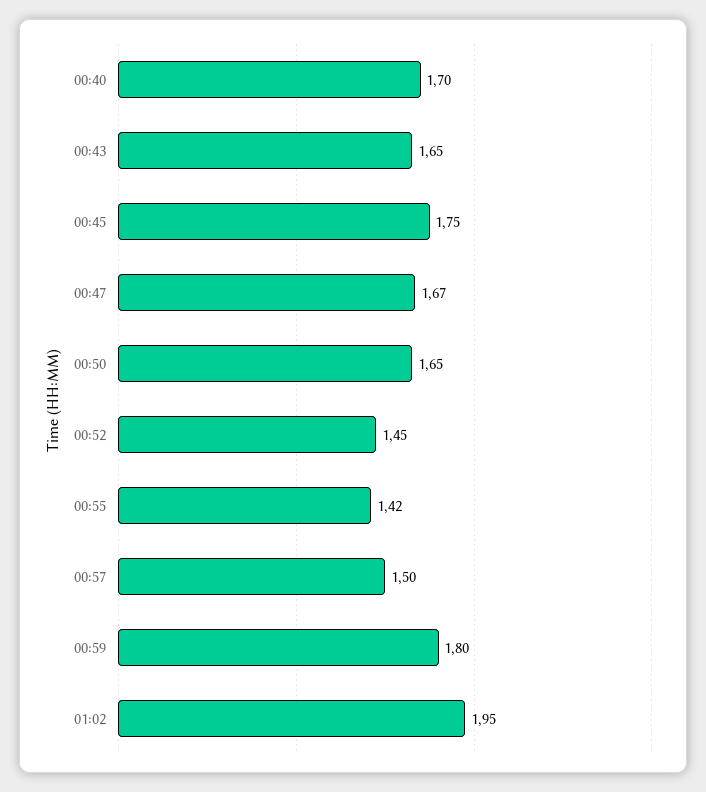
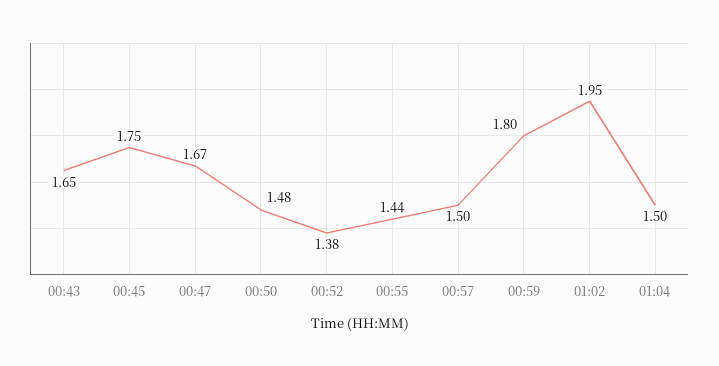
00:40: 1.7 -> none
00:50: 1.65 -> 1.48
00:52: 1.45 -> 1.38
00:55: 1.42 -> 1.44
01:04: none -> 1.5

